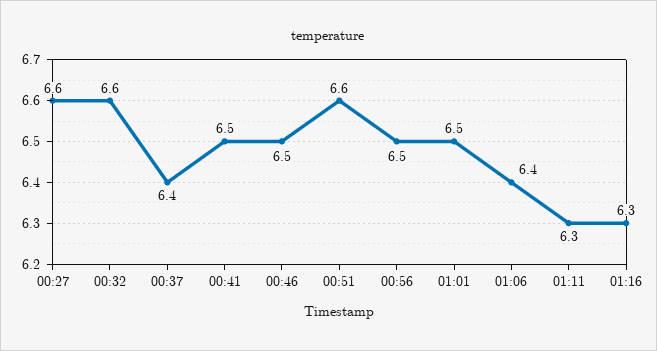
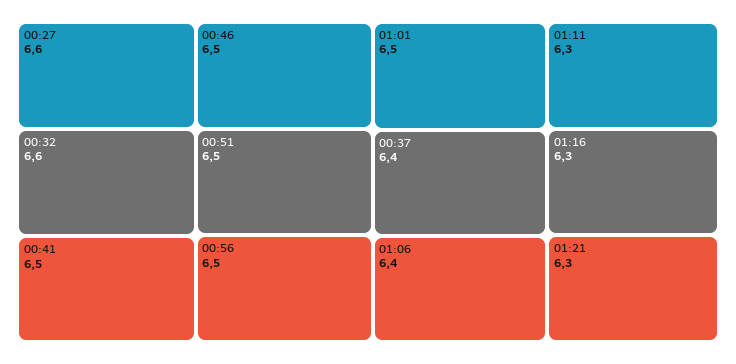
00:51: 6.6 -> 6.5
01:21: none -> 6.3

